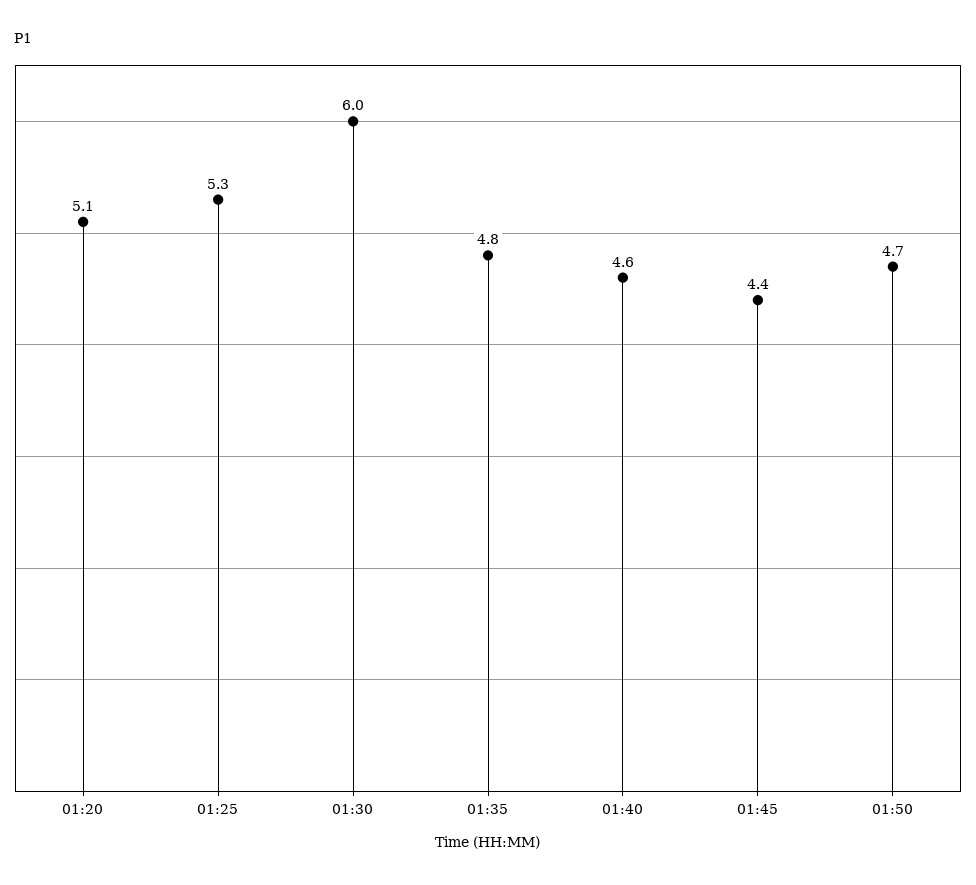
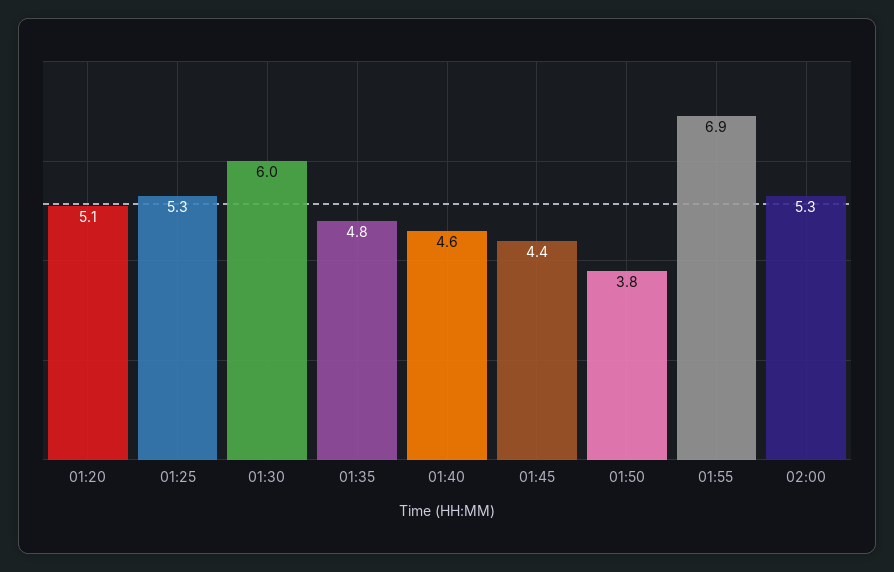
01:50: 4.7 -> 3.8
01:55: none -> 6.9
02:00: none -> 5.3

